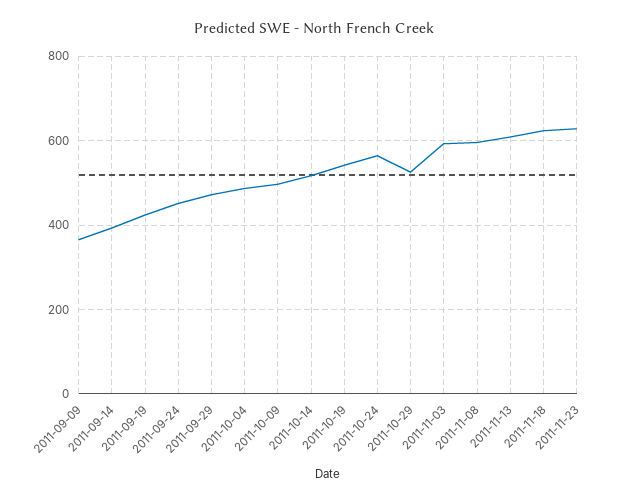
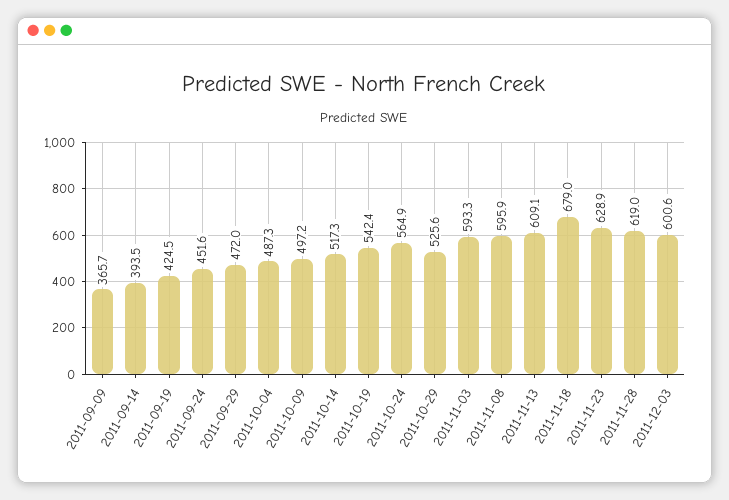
2011-11-18: 620 -> 679
2011-11-28: none -> 619
2011-12-03: none -> 600.6

